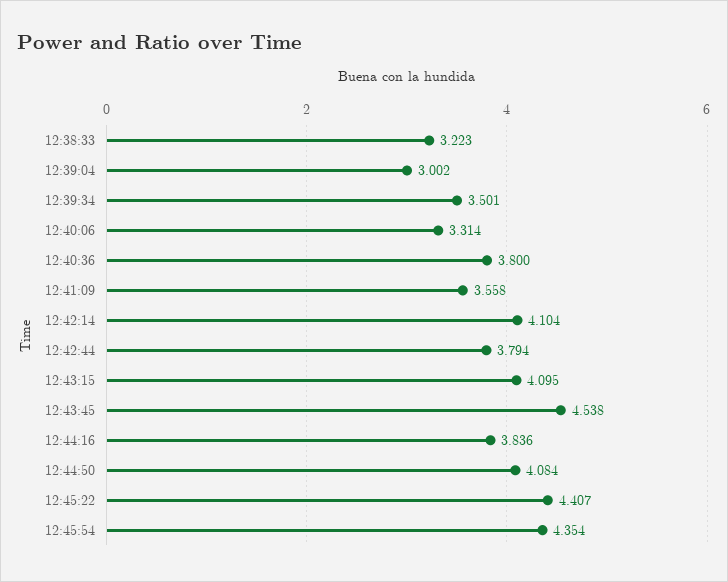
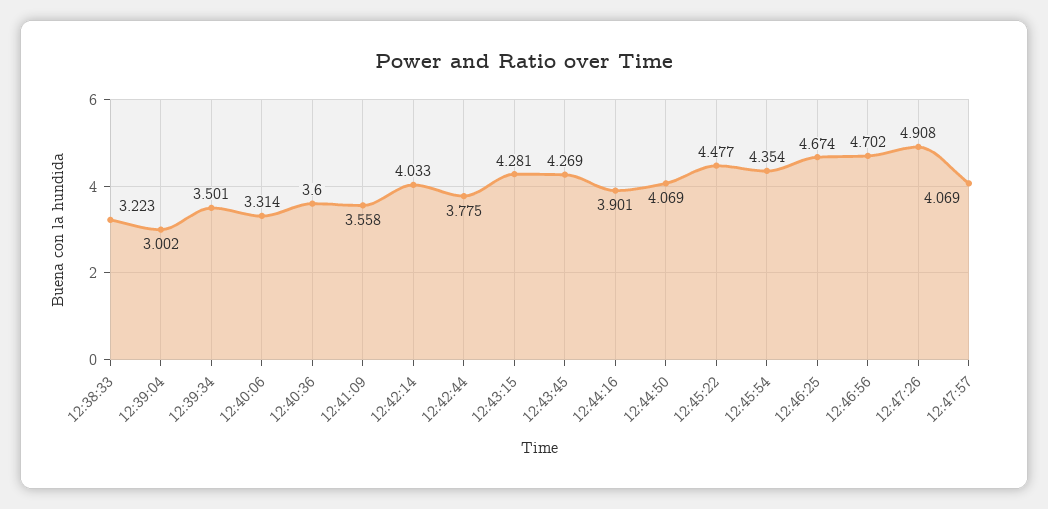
12:40:36: 3.8 -> 3.6
12:42:14: 4.104 -> 4.033
12:42:44: 3.794 -> 3.775
12:43:15: 4.095 -> 4.281
12:43:45: 4.538 -> 4.269
12:44:16: 3.836 -> 3.901
12:44:50: 4.084 -> 4.069
12:45:22: 4.407 -> 4.477
12:46:25: none -> 4.674
12:46:56: none -> 4.702
12:47:26: none -> 4.908
12:47:57: none -> 4.069

